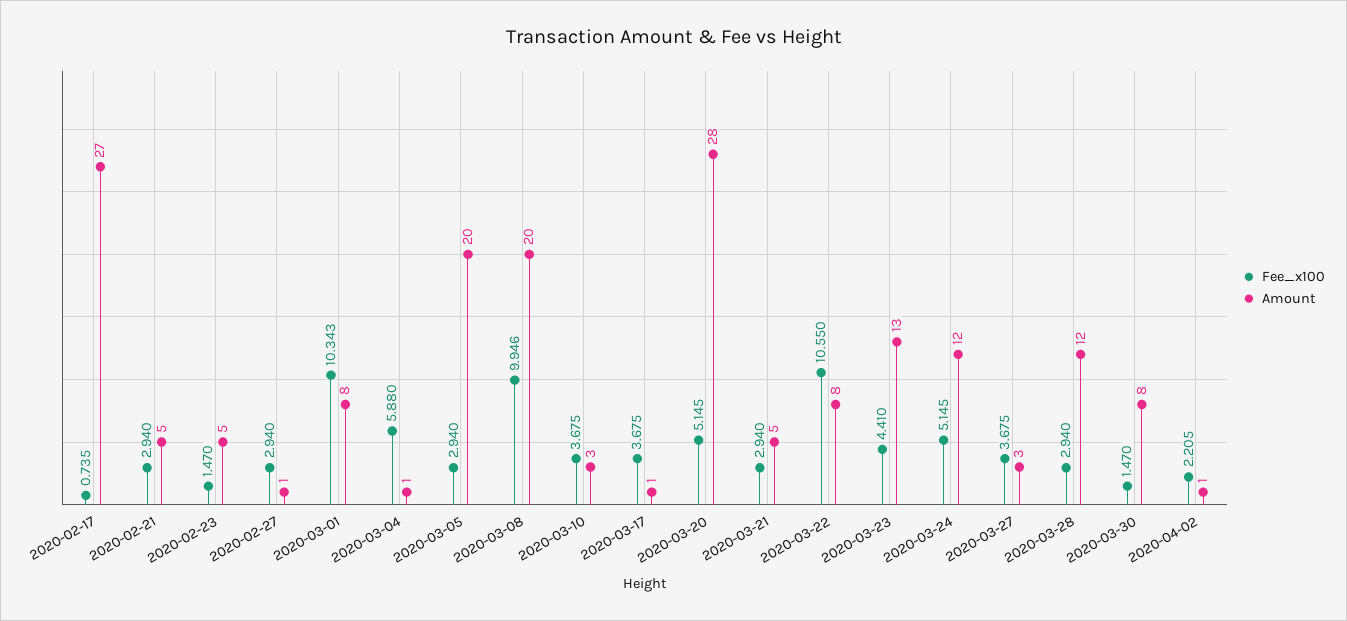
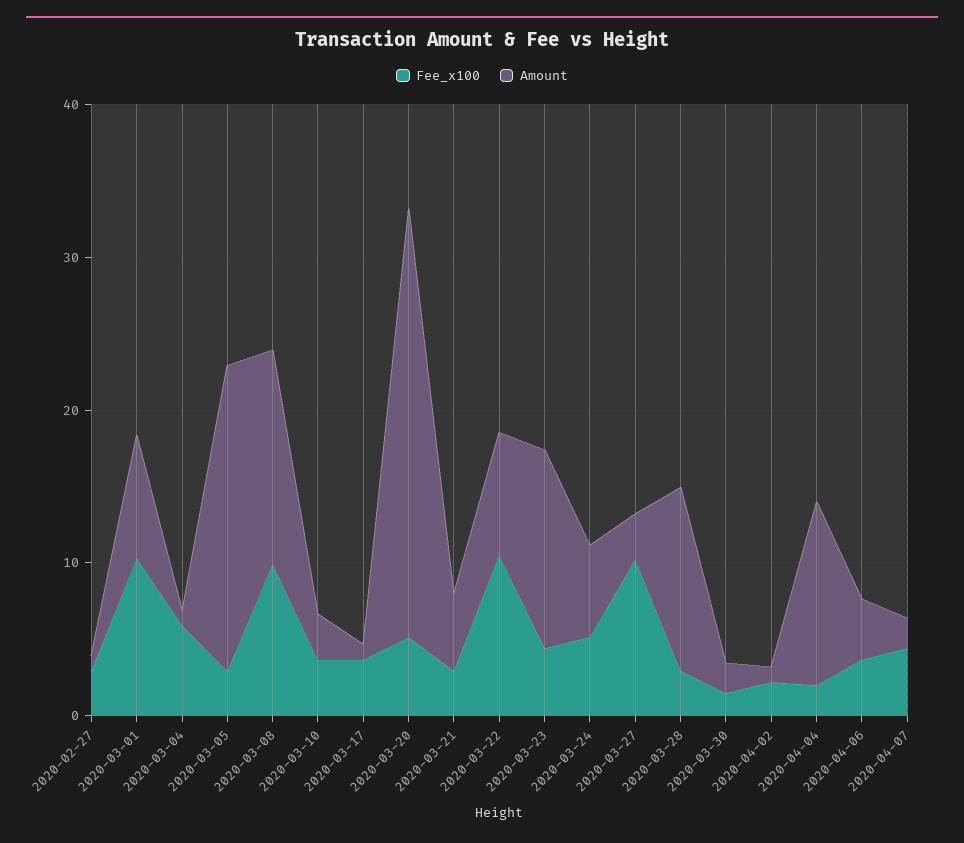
Fee_x100, 2020-02-17: 0.735 -> none
Amount, 2020-02-17: 27 -> none
Fee_x100, 2020-02-21: 2.94 -> none
Amount, 2020-02-21: 5 -> none
Fee_x100, 2020-02-23: 1.47 -> none
Amount, 2020-02-23: 5 -> none
Amount, 2020-03-08: 20 -> 14
Amount, 2020-03-24: 12 -> 6
Fee_x100, 2020-03-27: 3.675 -> 10
Amount, 2020-03-30: 8 -> 2
Fee_x100, 2020-04-04: none -> 2
Amount, 2020-04-04: none -> 12
Fee_x100, 2020-04-06: none -> 4
Amount, 2020-04-06: none -> 4
Fee_x100, 2020-04-07: none -> 4
Amount, 2020-04-07: none -> 2

